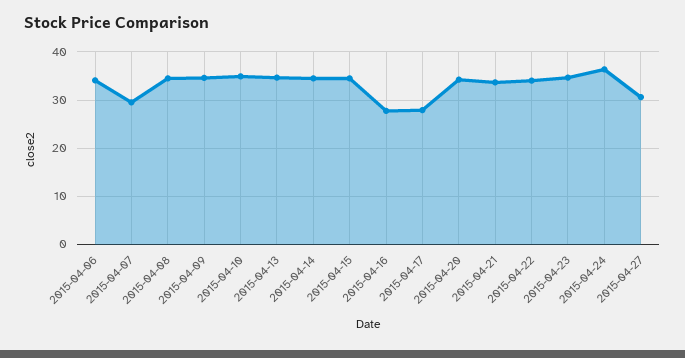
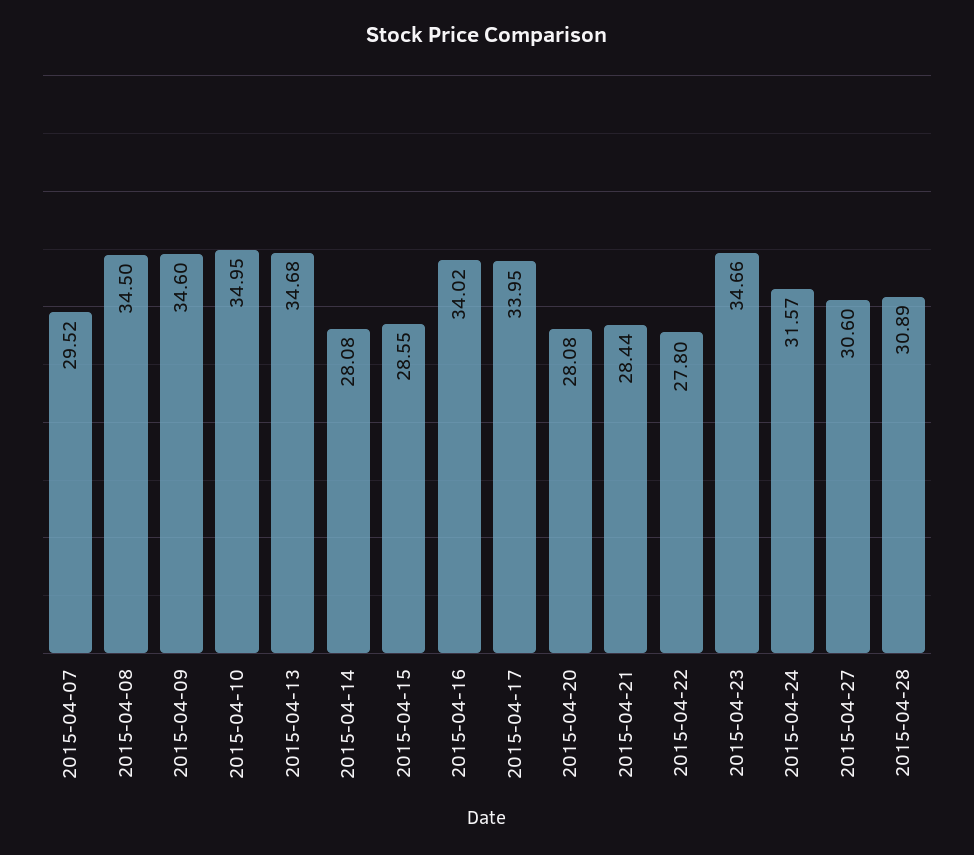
2015-04-06: 34 -> none
2015-04-14: 34 -> 28.08
2015-04-15: 34 -> 28.55
2015-04-16: 28 -> 34.02
2015-04-17: 28 -> 33.95
2015-04-20: 34 -> 28.08
2015-04-21: 34 -> 28.44
2015-04-22: 34 -> 27.8
2015-04-24: 36 -> 31.57
2015-04-28: none -> 30.89

